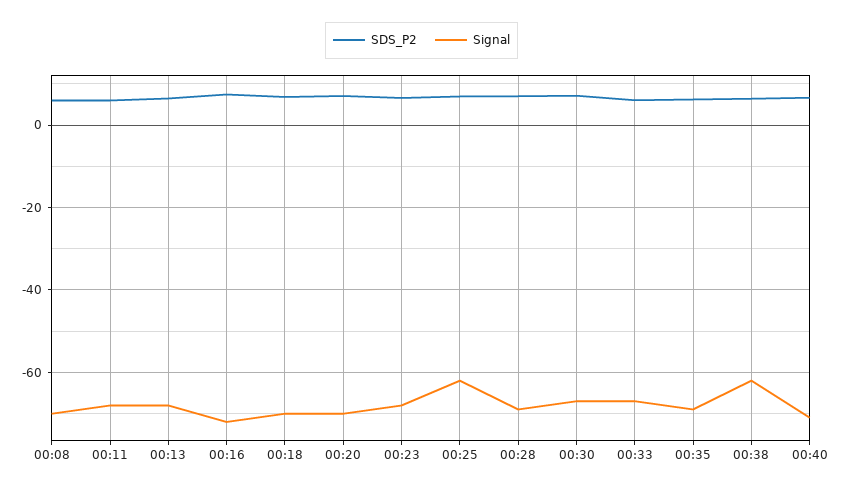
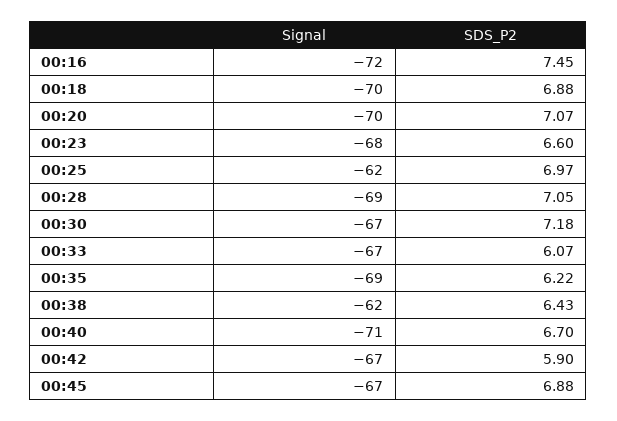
SDS_P2, 00:08: 6 -> none
Signal, 00:08: -70 -> none
SDS_P2, 00:11: 6 -> none
Signal, 00:11: -68 -> none
SDS_P2, 00:13: 6 -> none
Signal, 00:13: -68 -> none
Signal, 00:42: none -> -67
SDS_P2, 00:42: none -> 5.9
Signal, 00:45: none -> -67
SDS_P2, 00:45: none -> 6.88

